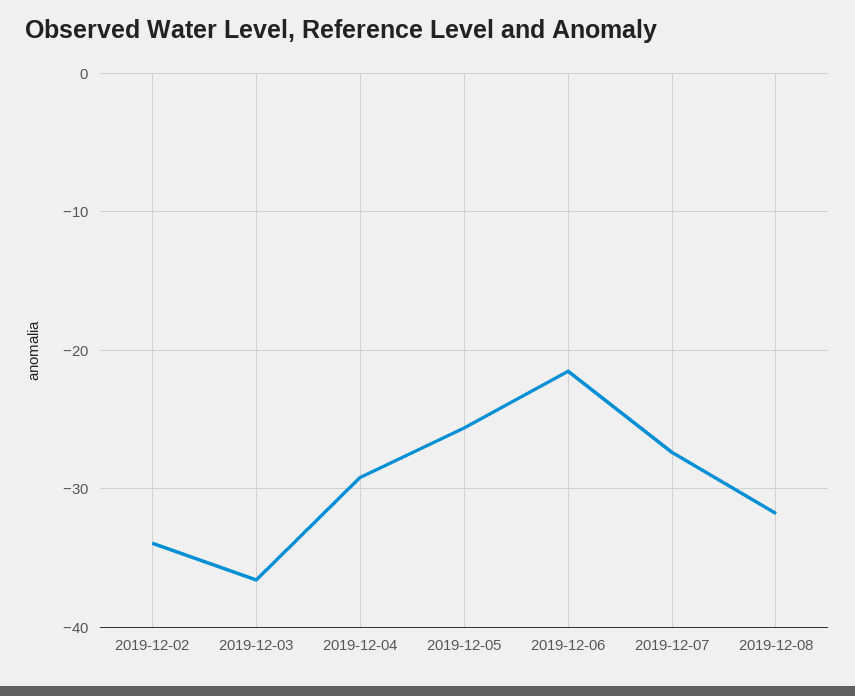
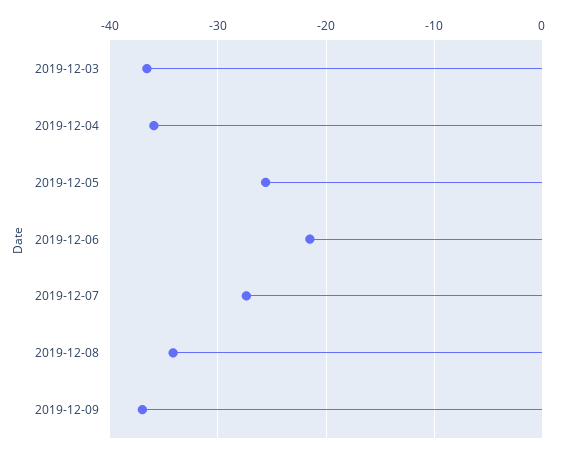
2019-12-02: -34 -> none
2019-12-04: -29 -> -36
2019-12-08: -32 -> -34
2019-12-09: none -> -37

